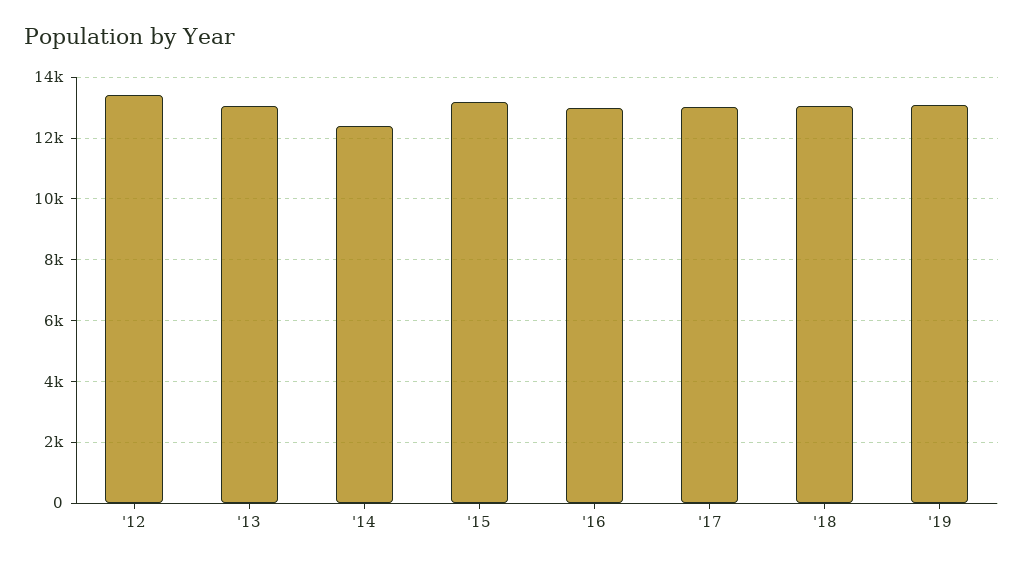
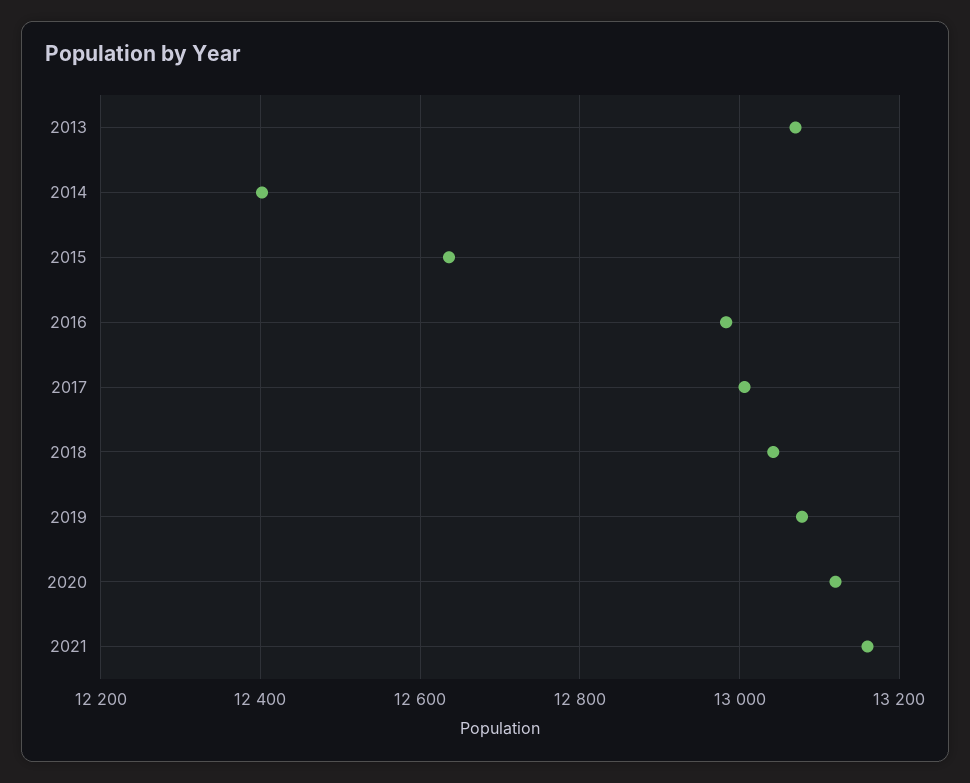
'12: 13400 -> none
'15: 13200 -> 12640
2020: none -> 13120
2021: none -> 13160

